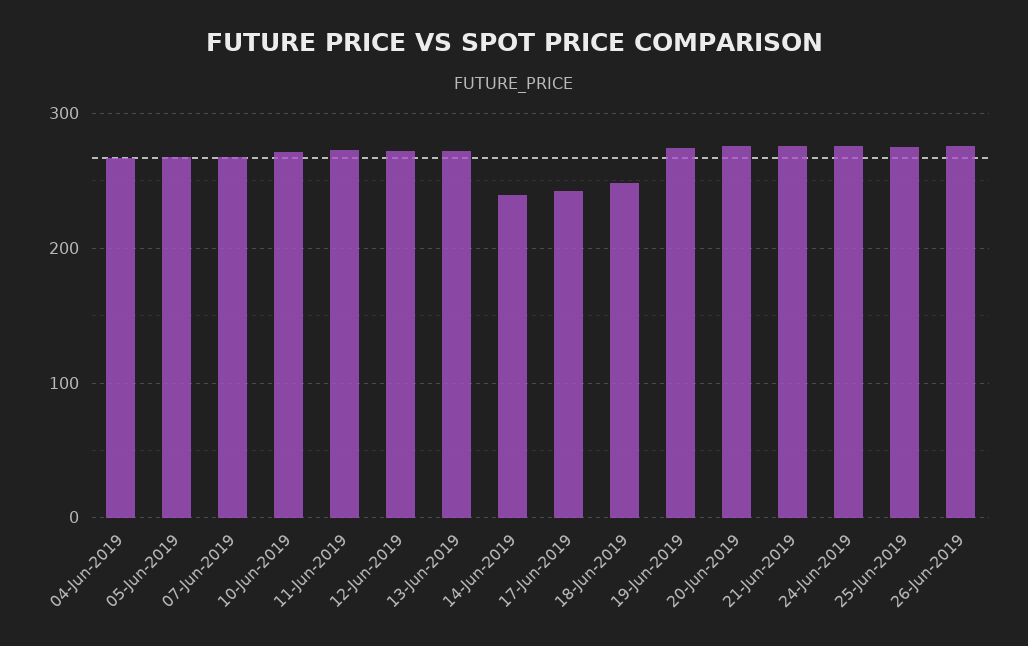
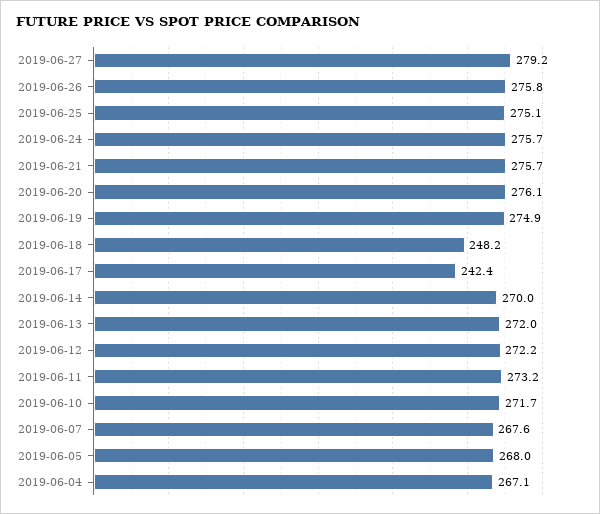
14-Jun-2019: 240 -> 270
2019-06-27: none -> 279.2

